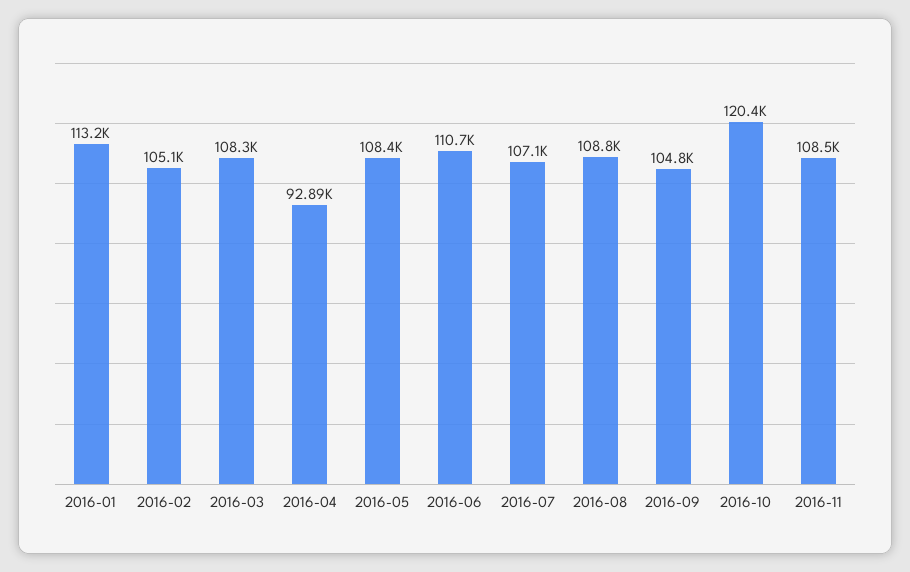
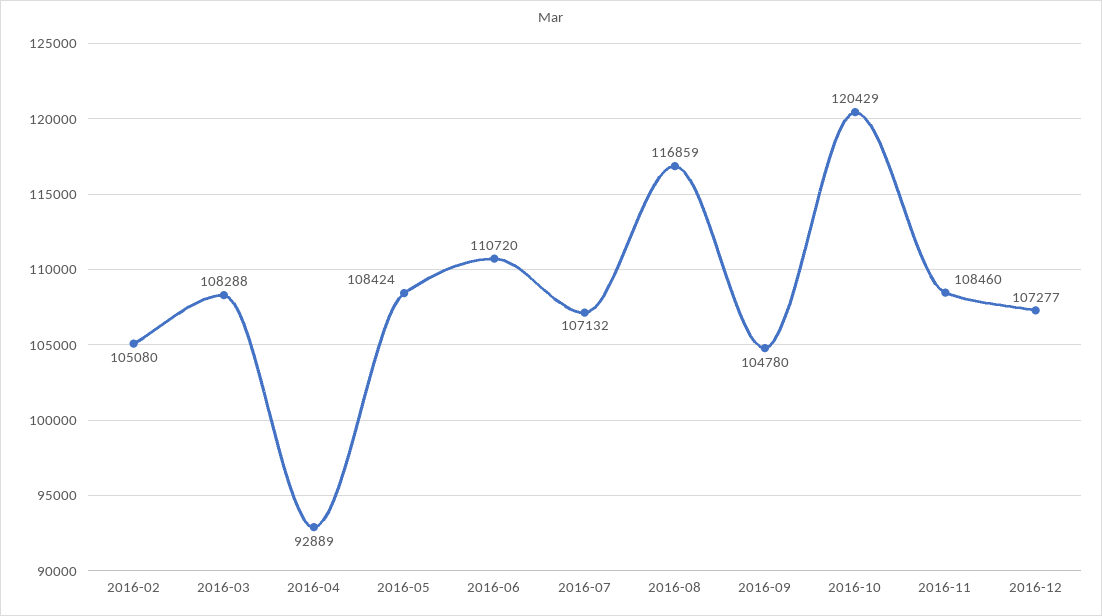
2016-01: 113200 -> none
2016-08: 108800 -> 116859
2016-12: none -> 107277

